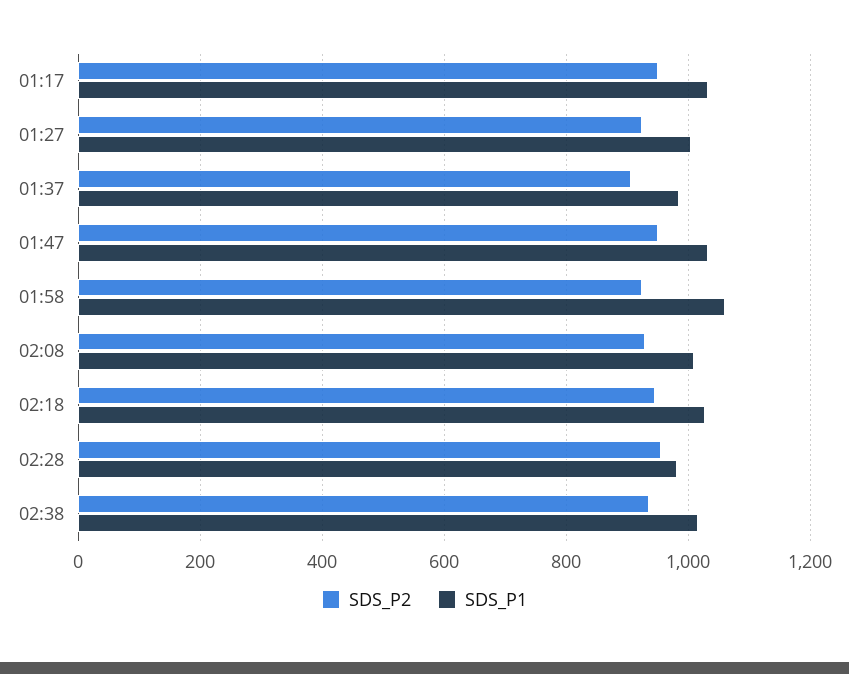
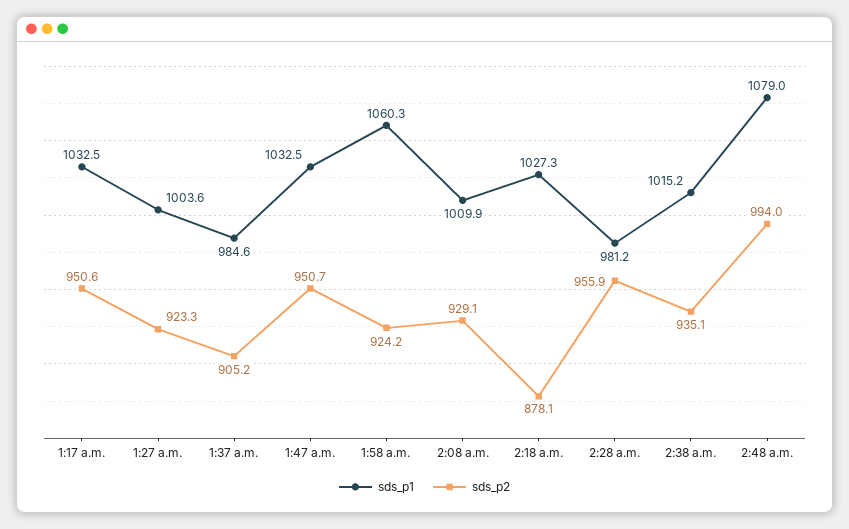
SDS_P2, 02:18: 940 -> 878.1
SDS_P1, 2:48 a.m.: none -> 1079
SDS_P2, 2:48 a.m.: none -> 994

